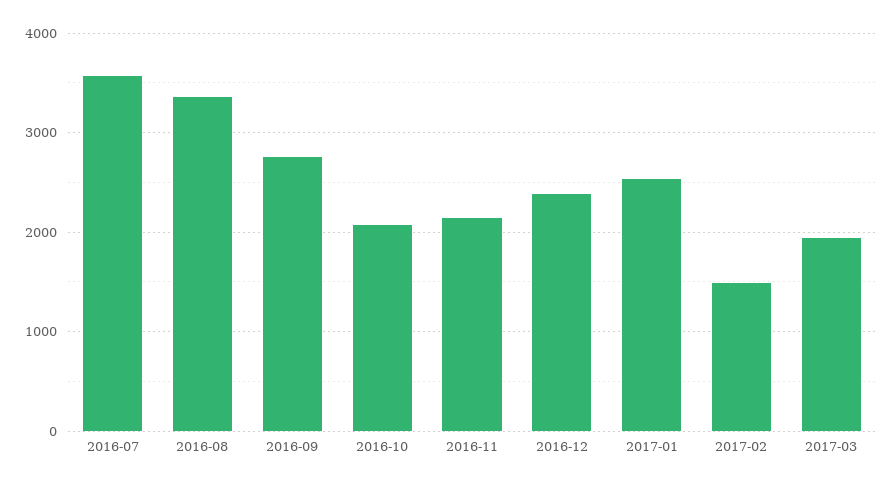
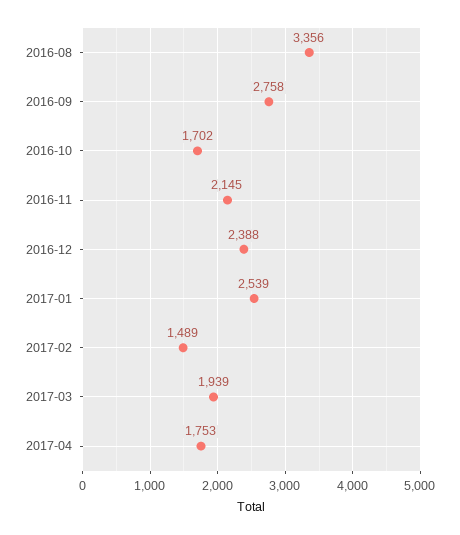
2016-07: 3600 -> none
2016-10: 2100 -> 1702
2017-04: none -> 1753

